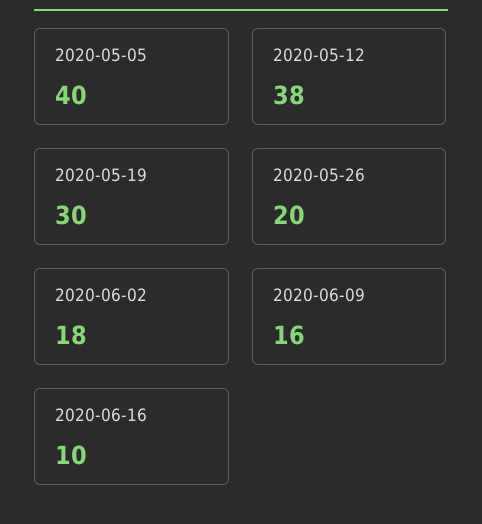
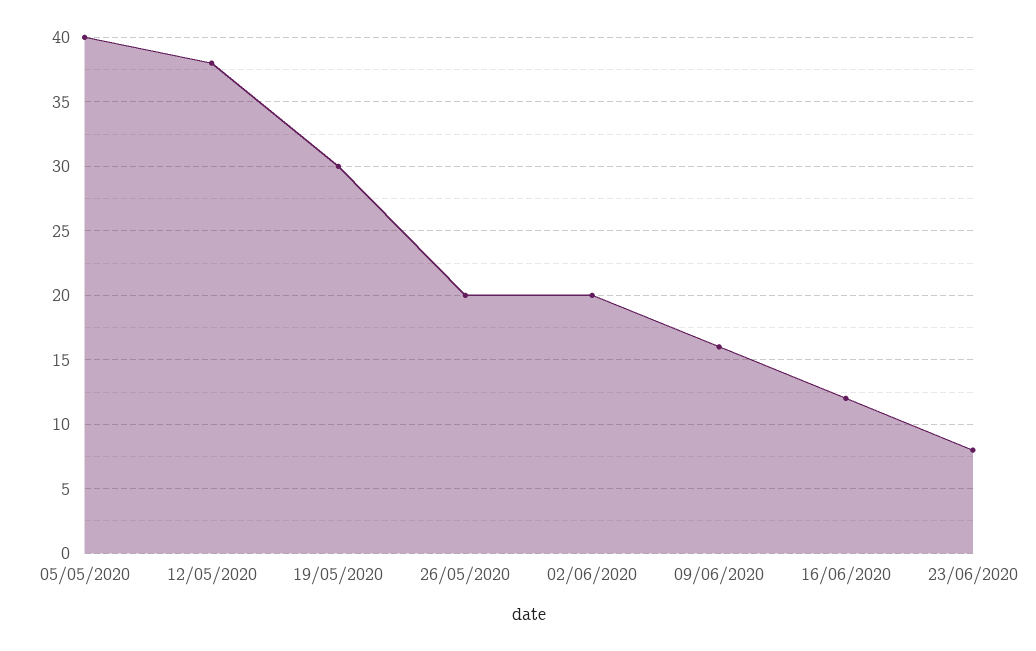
2020-06-02: 18 -> 20
2020-06-16: 10 -> 12
23/06/2020: none -> 8

